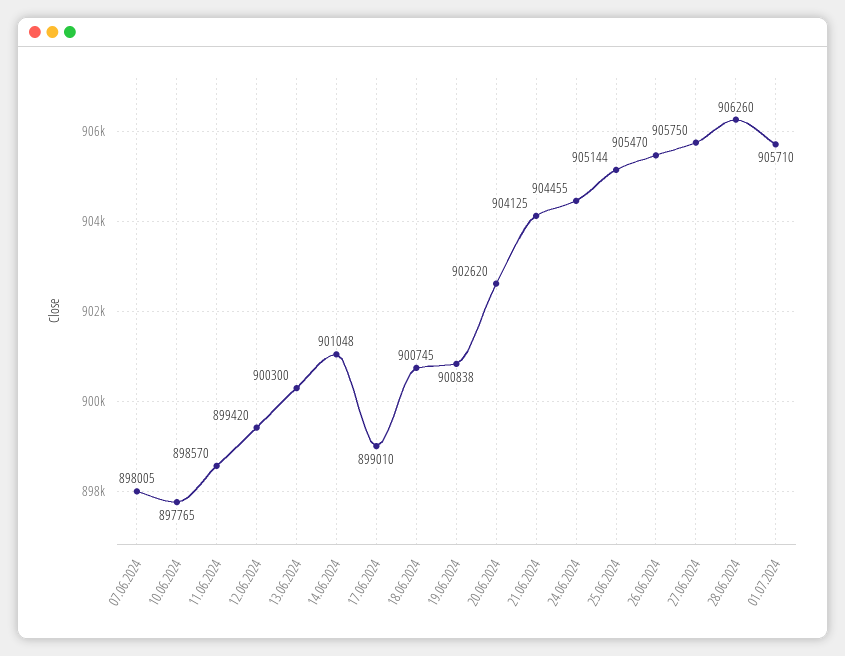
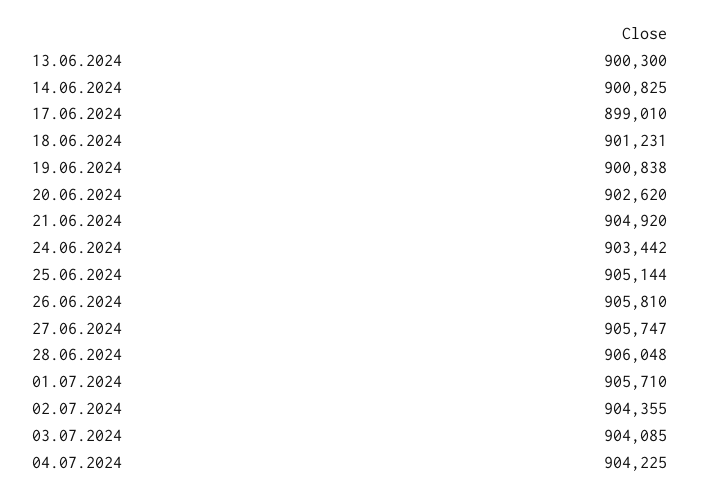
07.06.2024: 898005 -> none
10.06.2024: 897765 -> none
11.06.2024: 898570 -> none
12.06.2024: 899420 -> none
14.06.2024: 901048 -> 900825
18.06.2024: 900745 -> 901231
21.06.2024: 904125 -> 904920
24.06.2024: 904455 -> 903442
26.06.2024: 905470 -> 905810
27.06.2024: 905750 -> 905747
28.06.2024: 906260 -> 906048
02.07.2024: none -> 904355
03.07.2024: none -> 904085
04.07.2024: none -> 904225

